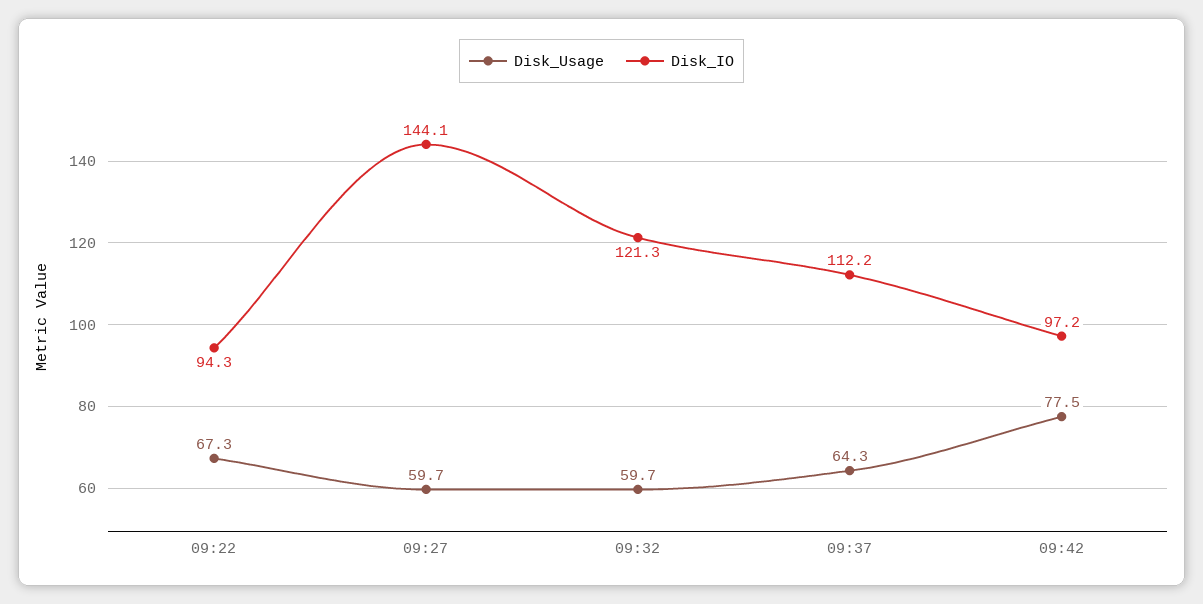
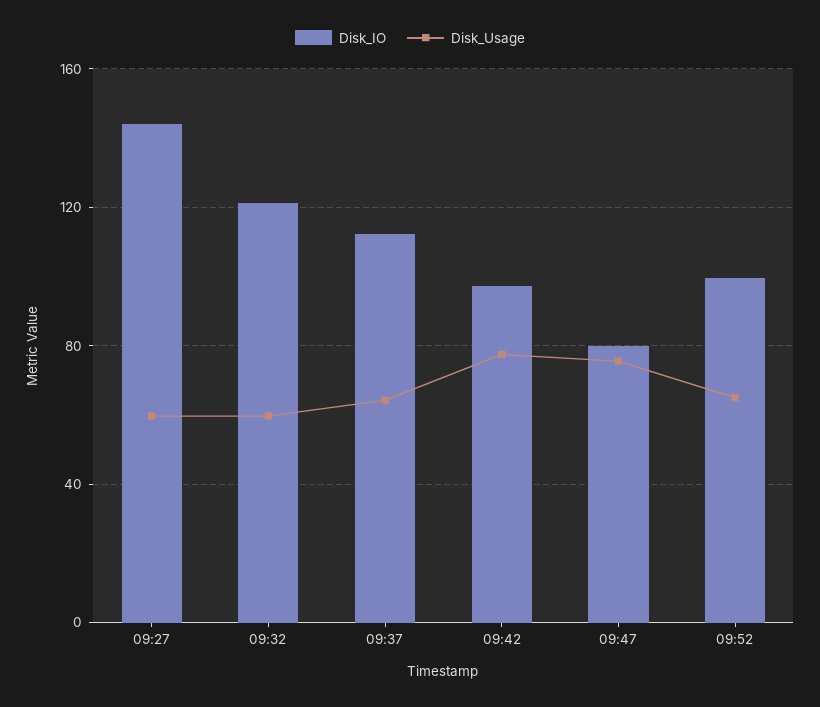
Disk_Usage, 09:22: 67.3 -> none
Disk_IO, 09:22: 94.3 -> none
Disk_IO, 09:47: none -> 80
Disk_Usage, 09:47: none -> 75
Disk_IO, 09:52: none -> 100
Disk_Usage, 09:52: none -> 65

